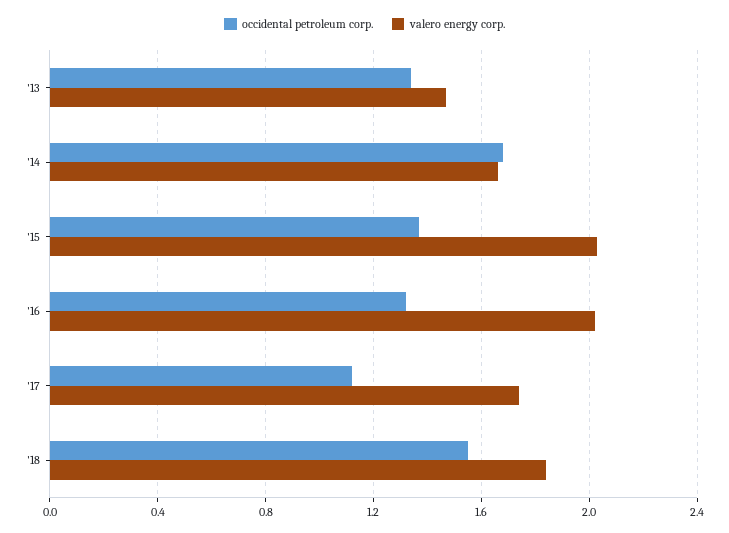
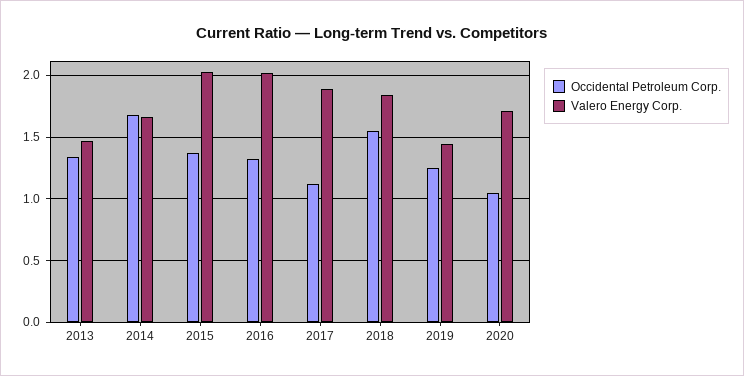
valero energy corp., '17: 1.75 -> 1.9
occidental petroleum corp., 2019: none -> 1.25
valero energy corp., 2019: none -> 1.45
occidental petroleum corp., 2020: none -> 1.05
valero energy corp., 2020: none -> 1.7

